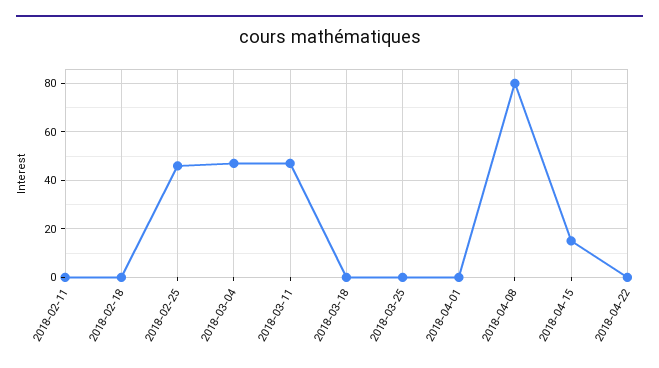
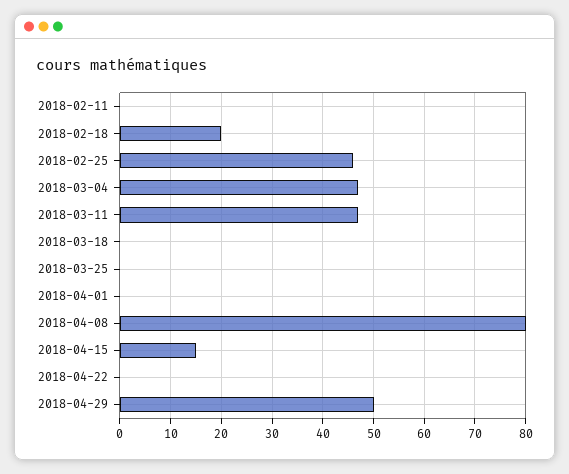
2018-02-18: 0 -> 20
2018-04-29: none -> 50

